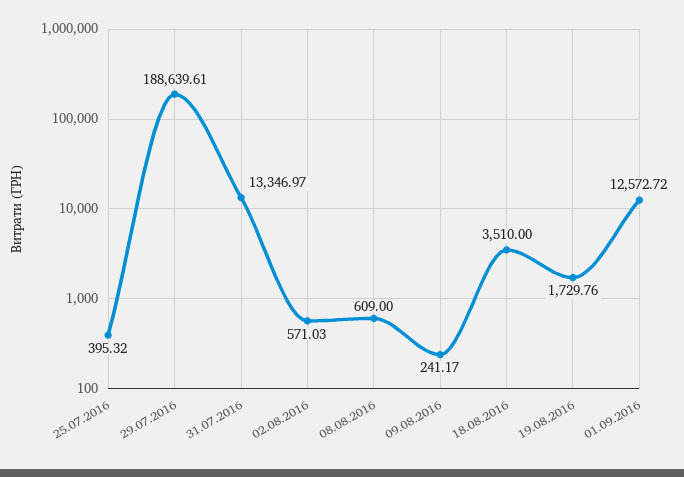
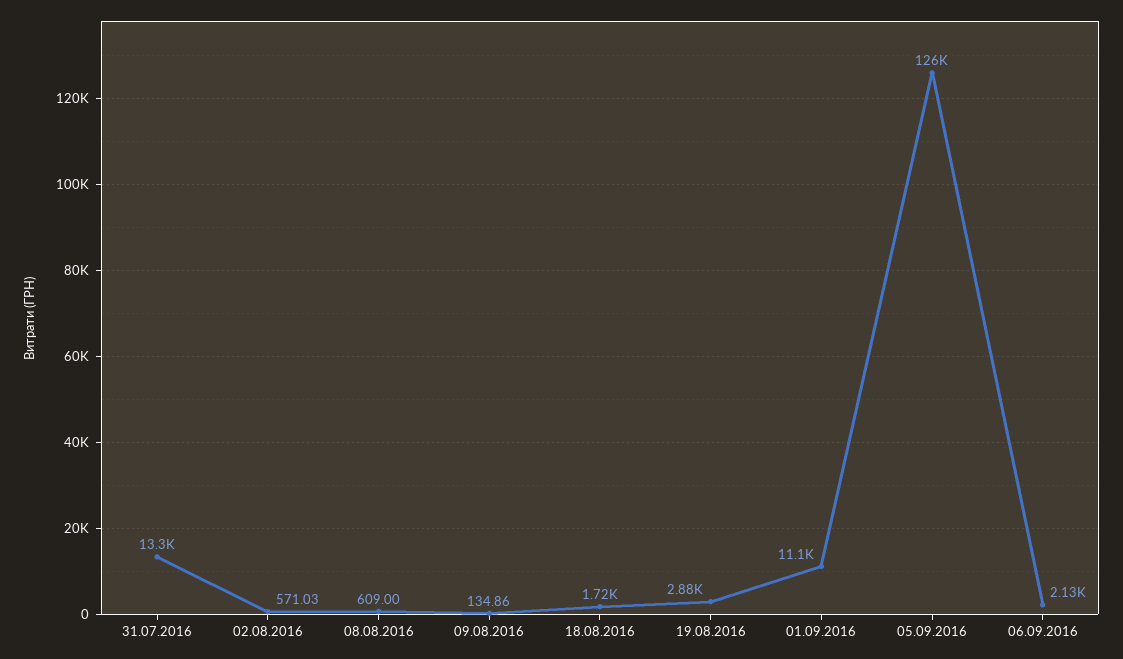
25.07.2016: 395.32 -> none
29.07.2016: 188639.61 -> none
09.08.2016: 241.17 -> 134.86
18.08.2016: 3510 -> 1720
19.08.2016: 1729.76 -> 2880
01.09.2016: 12572.72 -> 11100
05.09.2016: none -> 126000
06.09.2016: none -> 2130

